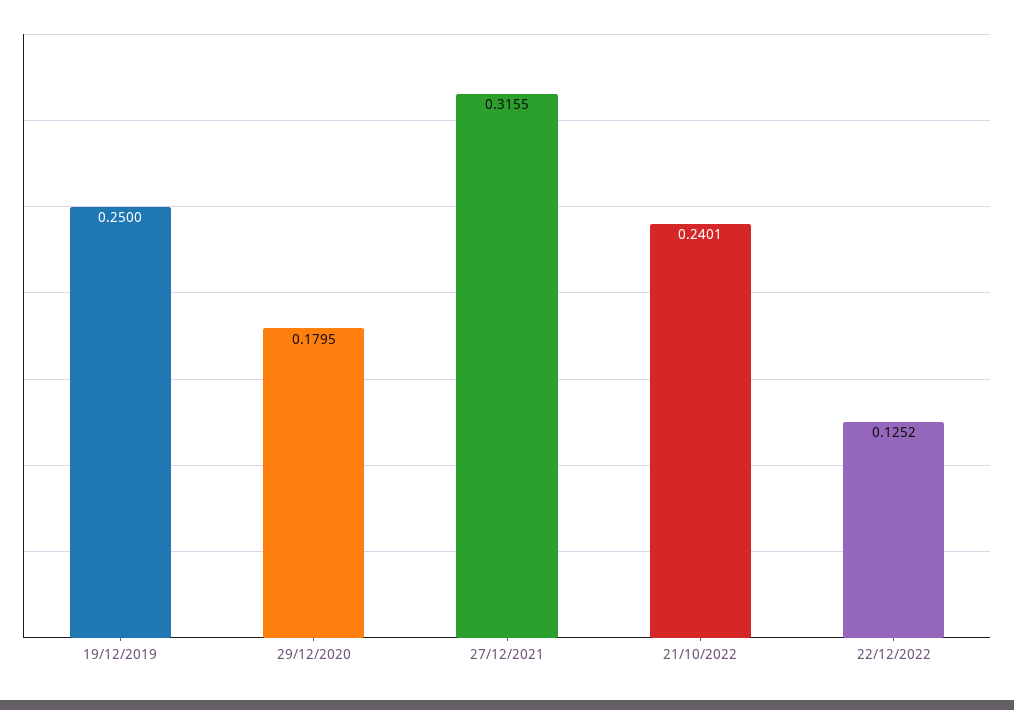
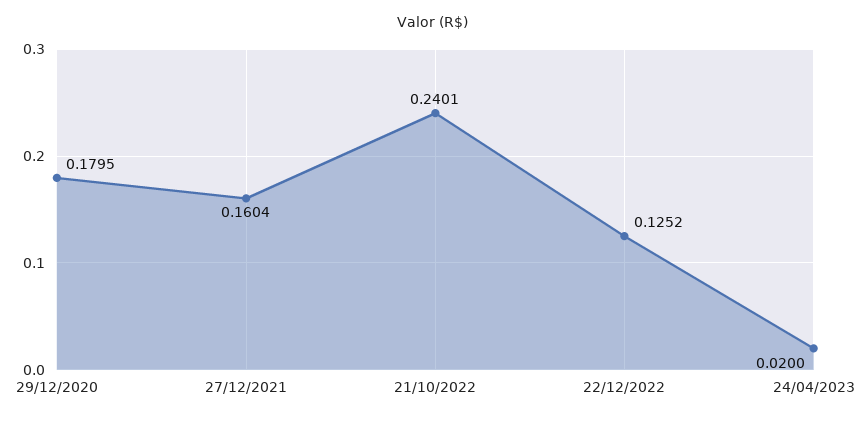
19/12/2019: 0.25 -> none
27/12/2021: 0.3155 -> 0.1604
24/04/2023: none -> 0.02

